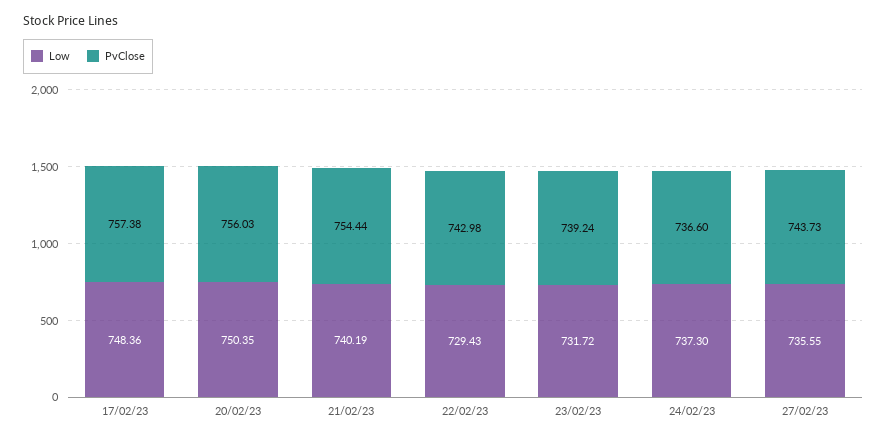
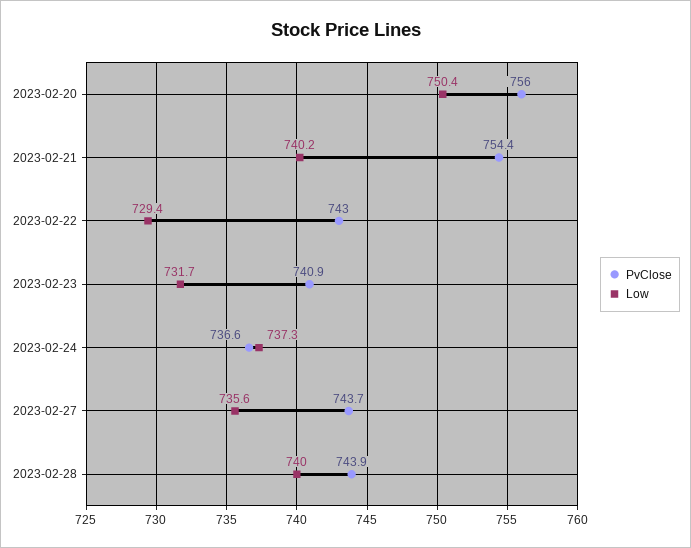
Low, 17/02/23: 748.36 -> none
PvClose, 17/02/23: 757.38 -> none
PvClose, 23/02/23: 739.24 -> 740.9
PvClose, 2023-02-28: none -> 743.9
Low, 2023-02-28: none -> 740

